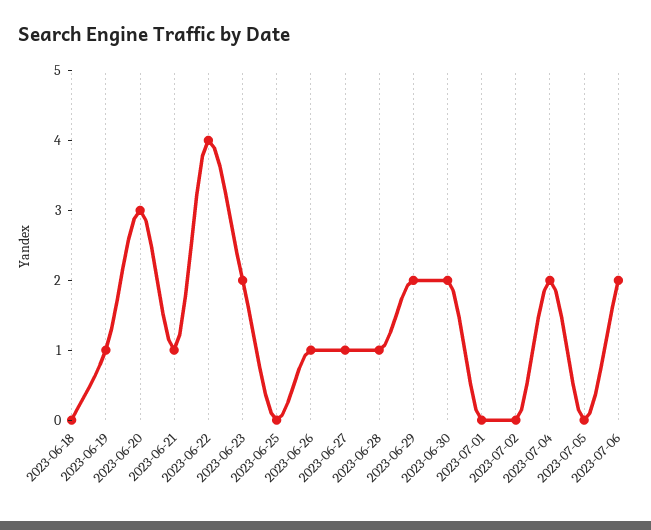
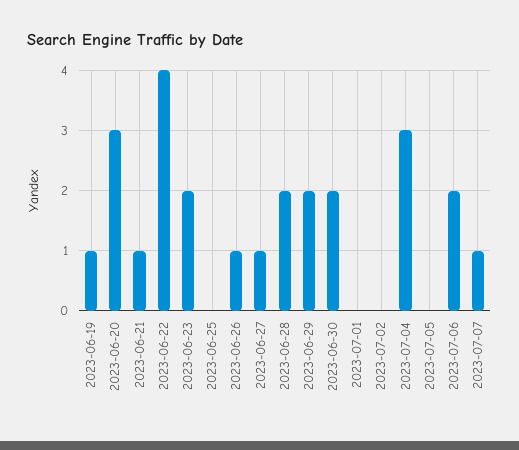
2023-06-18: 0 -> none
2023-06-28: 1 -> 2
2023-07-04: 2 -> 3
2023-07-07: none -> 1

